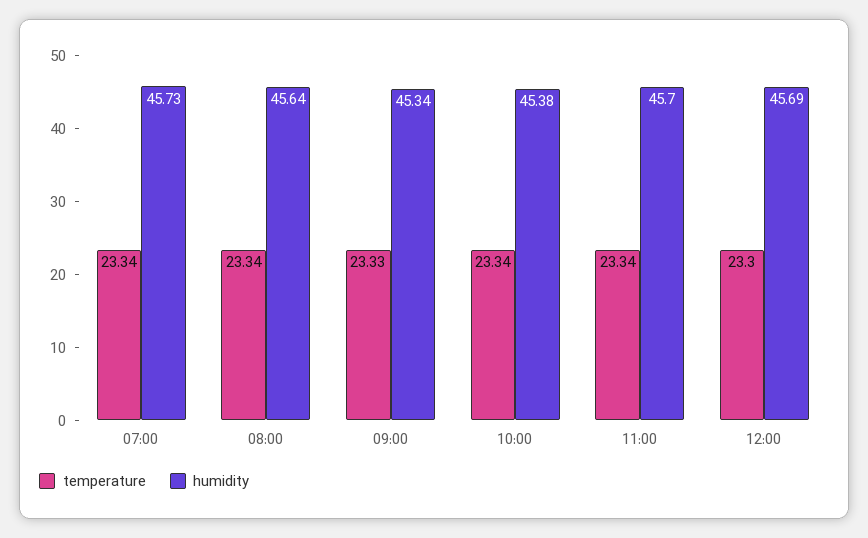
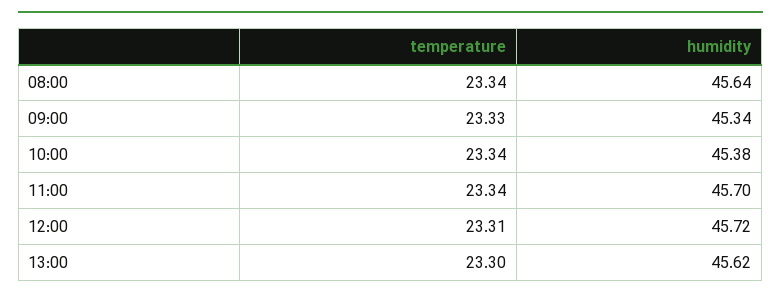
temperature, 07:00: 23.34 -> none
humidity, 07:00: 45.73 -> none
temperature, 12:00: 23.3 -> 23.31
humidity, 12:00: 45.69 -> 45.72
temperature, 13:00: none -> 23.3
humidity, 13:00: none -> 45.62

